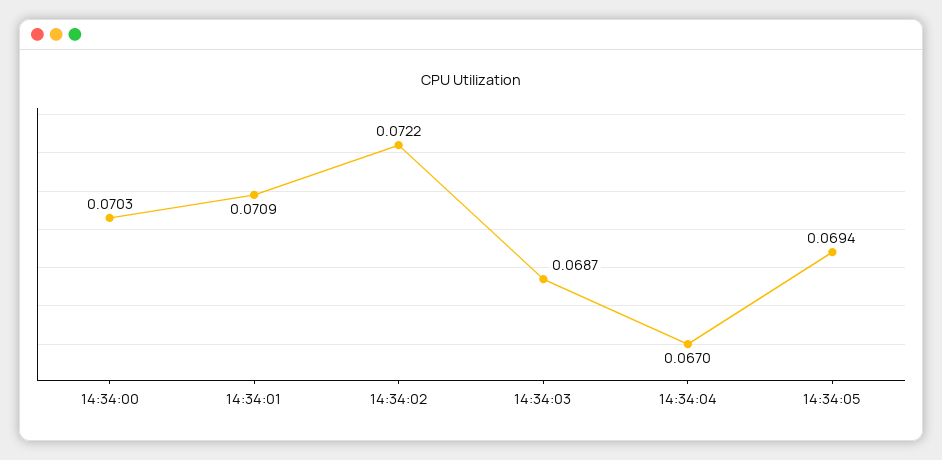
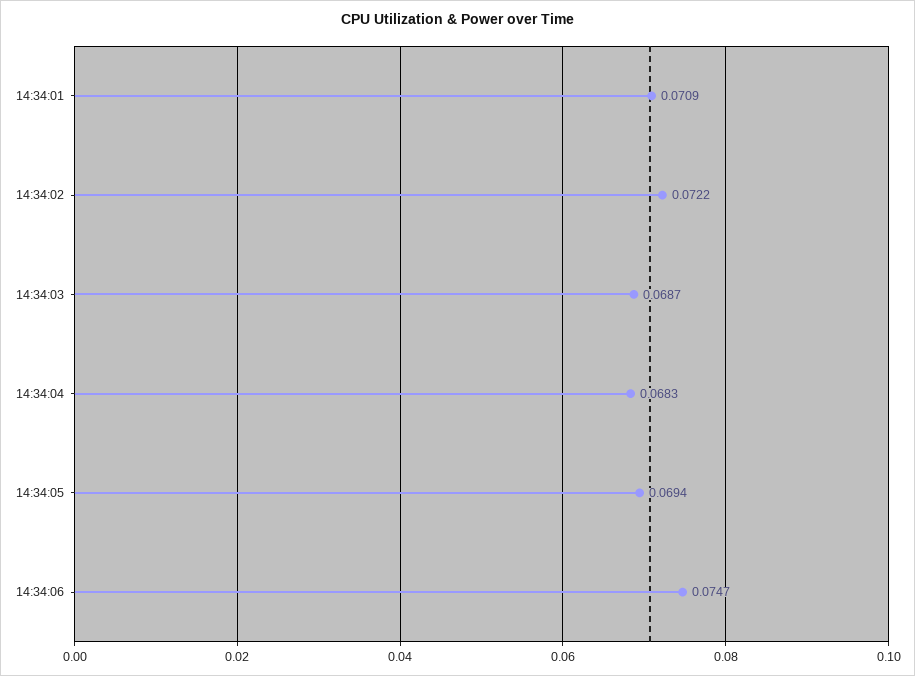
14:34:00: 0.0703 -> none
14:34:04: 0.067 -> 0.0683
14:34:06: none -> 0.0747

